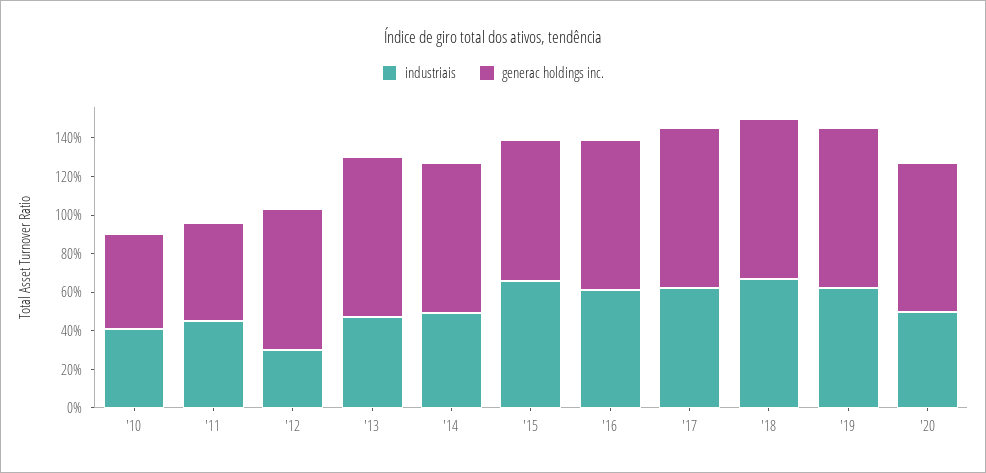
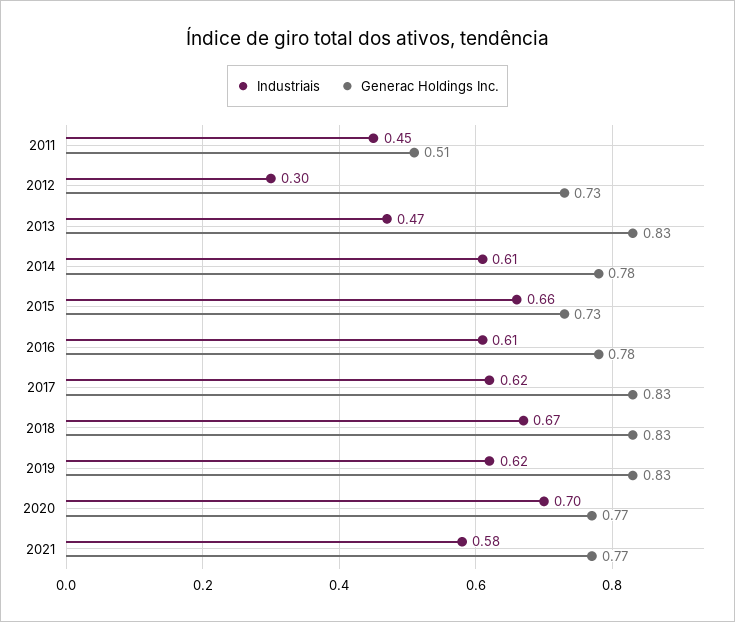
industriais, '10: 0.4 -> none
generac holdings inc., '10: 0.5 -> none
industriais, '14: 0.5 -> 0.61
industriais, '20: 0.5 -> 0.7
industriais, 2021: none -> 0.58
generac holdings inc., 2021: none -> 0.77

